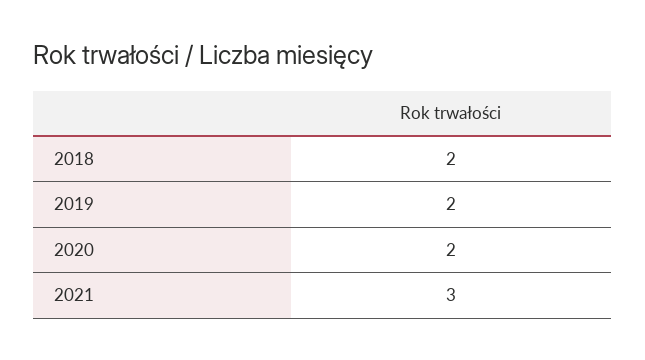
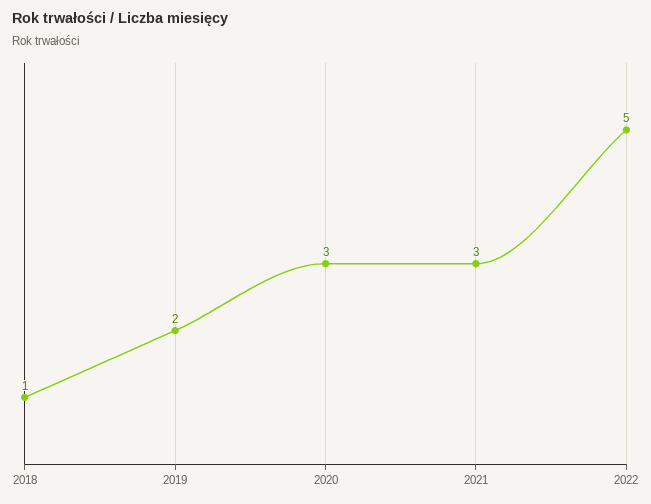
2018: 2 -> 1
2020: 2 -> 3
2022: none -> 5

